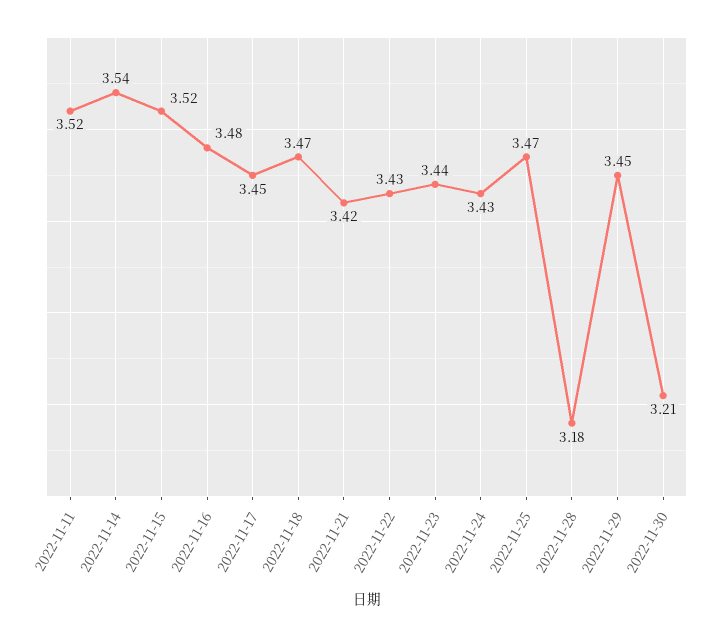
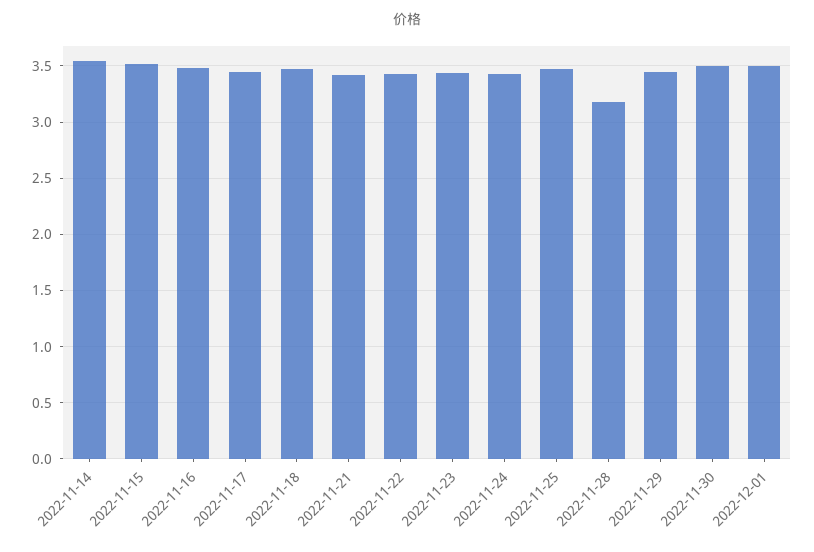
2022-11-11: 3.52 -> none
2022-11-30: 3.21 -> 3.5
2022-12-01: none -> 3.5

